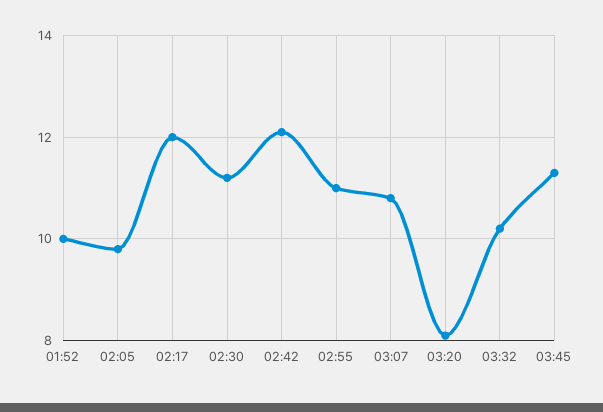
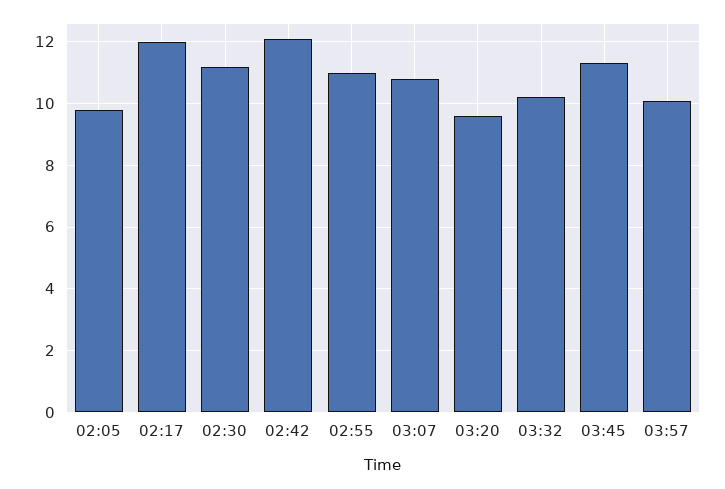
01:52: 10 -> none
03:20: 8 -> 9.5
03:57: none -> 10

